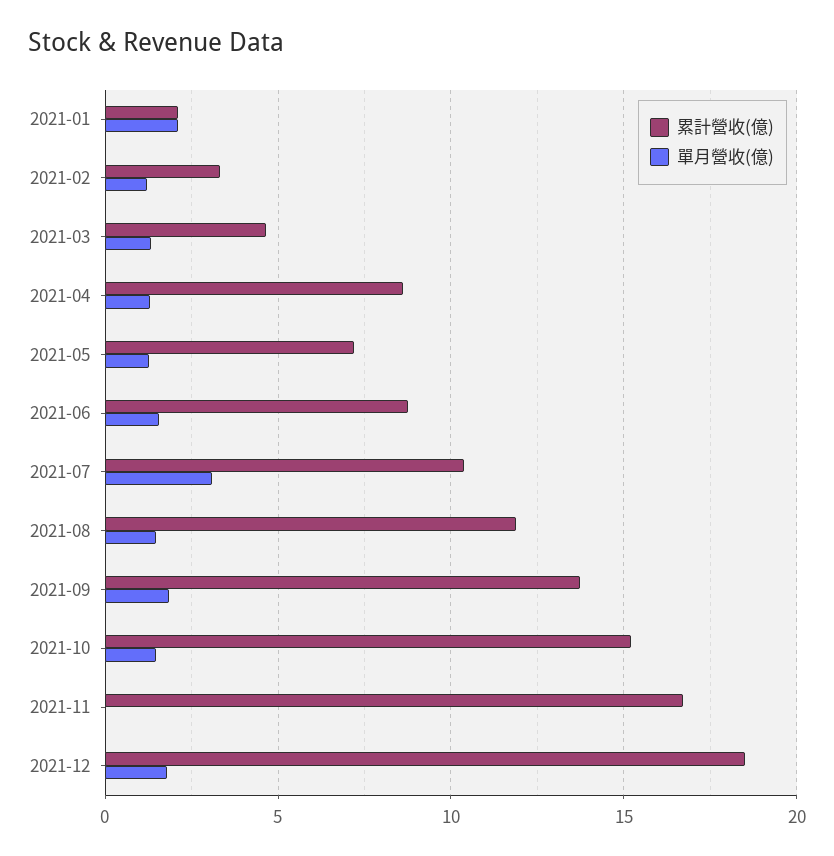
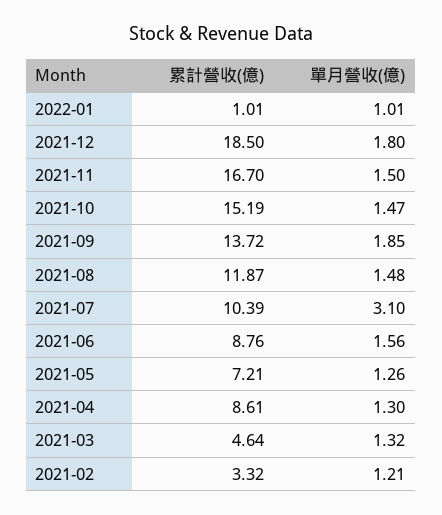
累計營收(億), 2021-01: 2 -> none
單月營收(億), 2021-01: 2 -> none
單月營收(億), 2021-11: 0 -> 1.5
累計營收(億), 2022-01: none -> 1.01
單月營收(億), 2022-01: none -> 1.01

